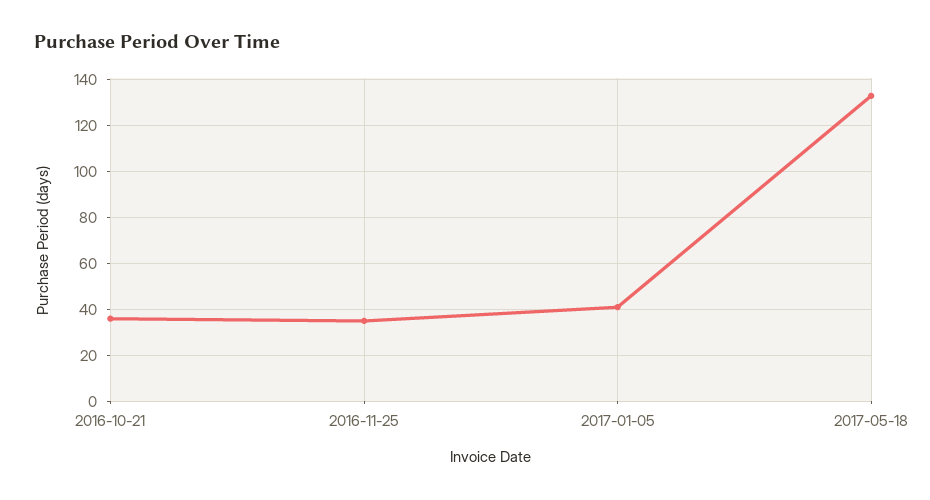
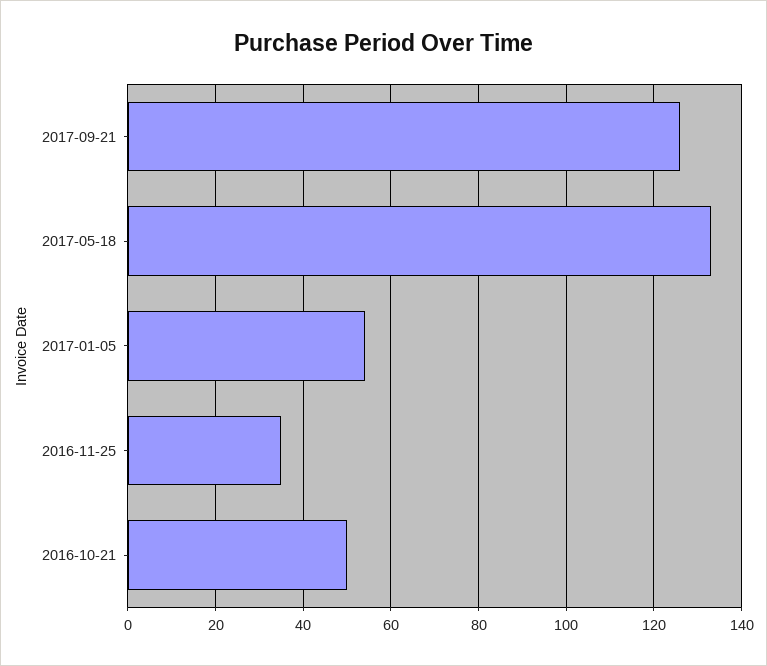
2016-10-21: 35 -> 50
2017-01-05: 40 -> 55
2017-09-21: none -> 125

